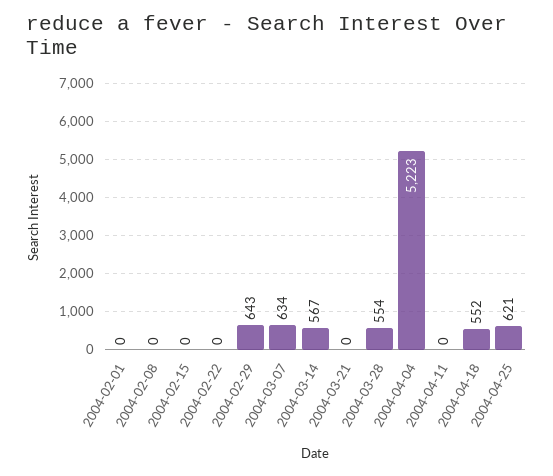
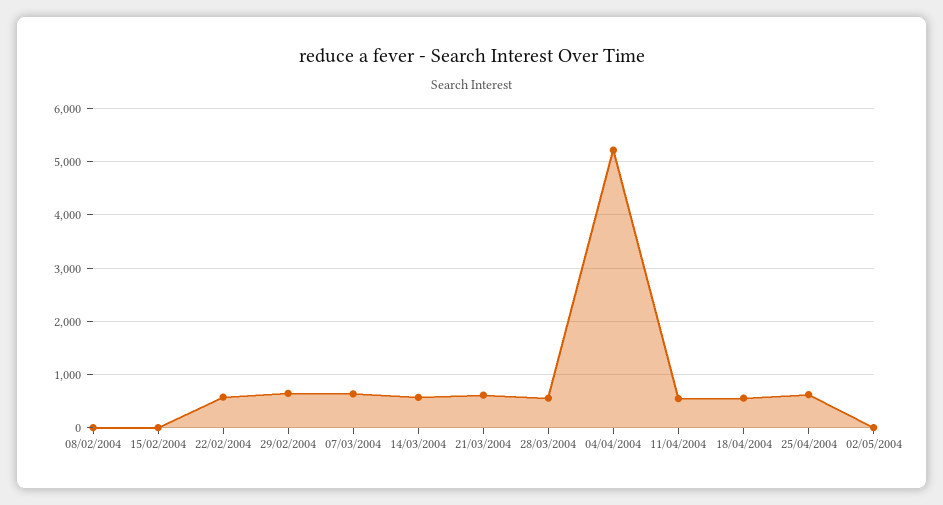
2004-02-01: 0 -> none
2004-02-22: 0 -> 600
2004-03-21: 0 -> 600
2004-04-11: 0 -> 600
02/05/2004: none -> 0

